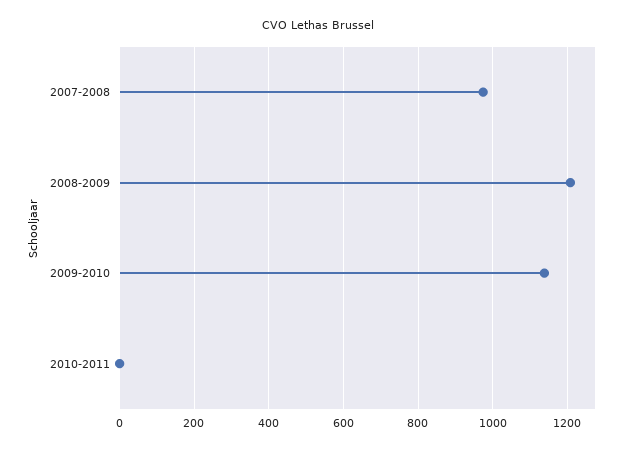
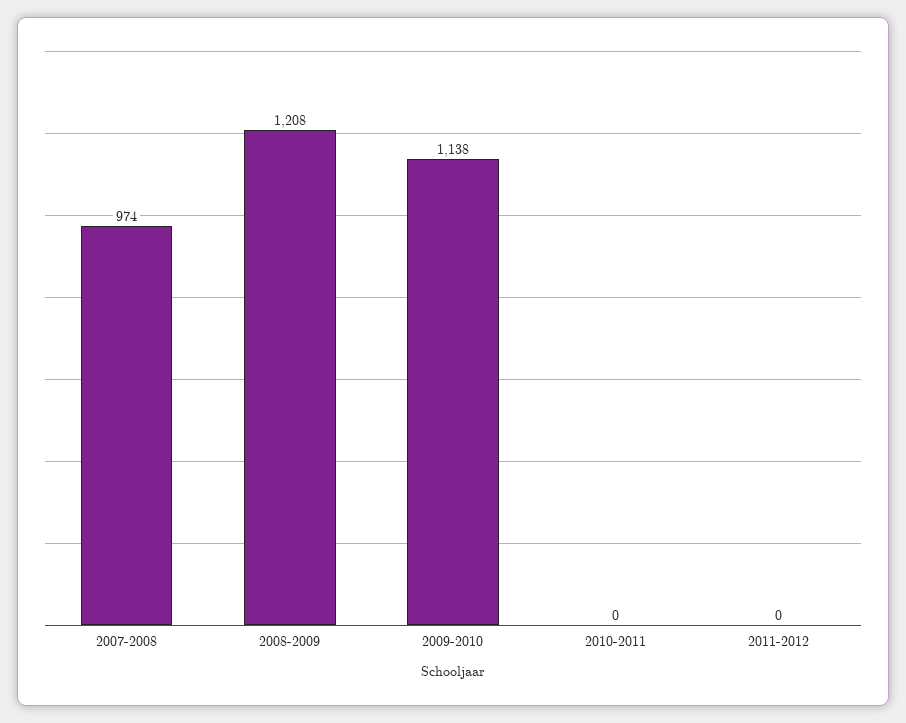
2011-2012: none -> 0

